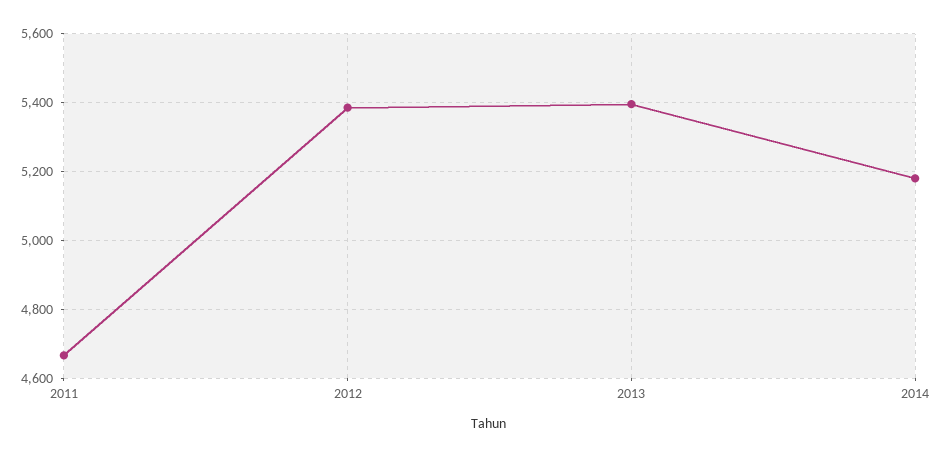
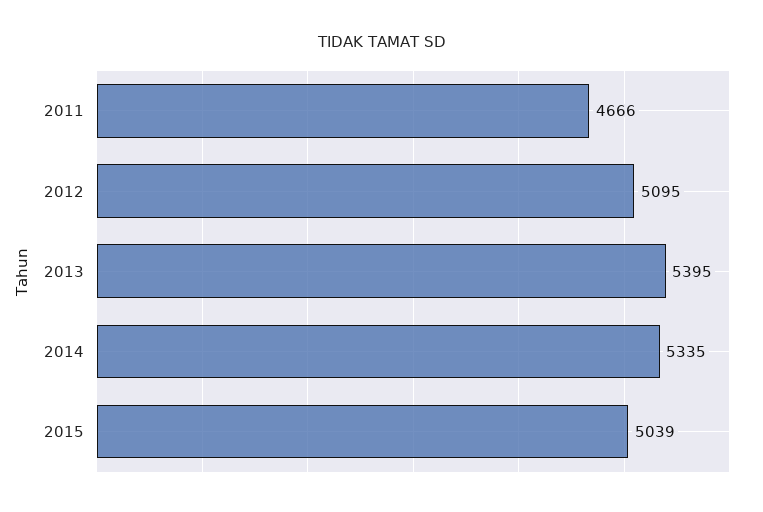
2012: 5380 -> 5095
2014: 5180 -> 5335
2015: none -> 5039

